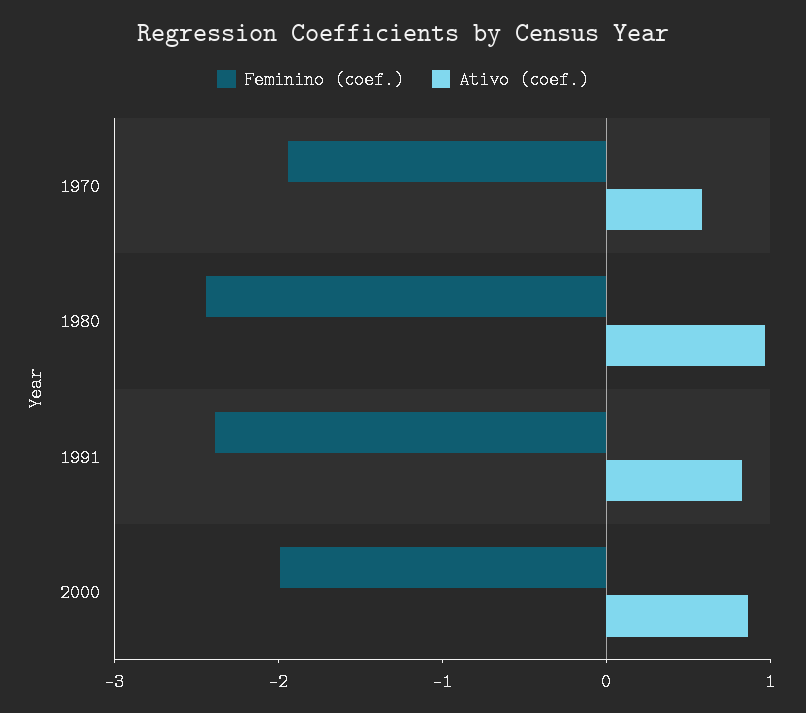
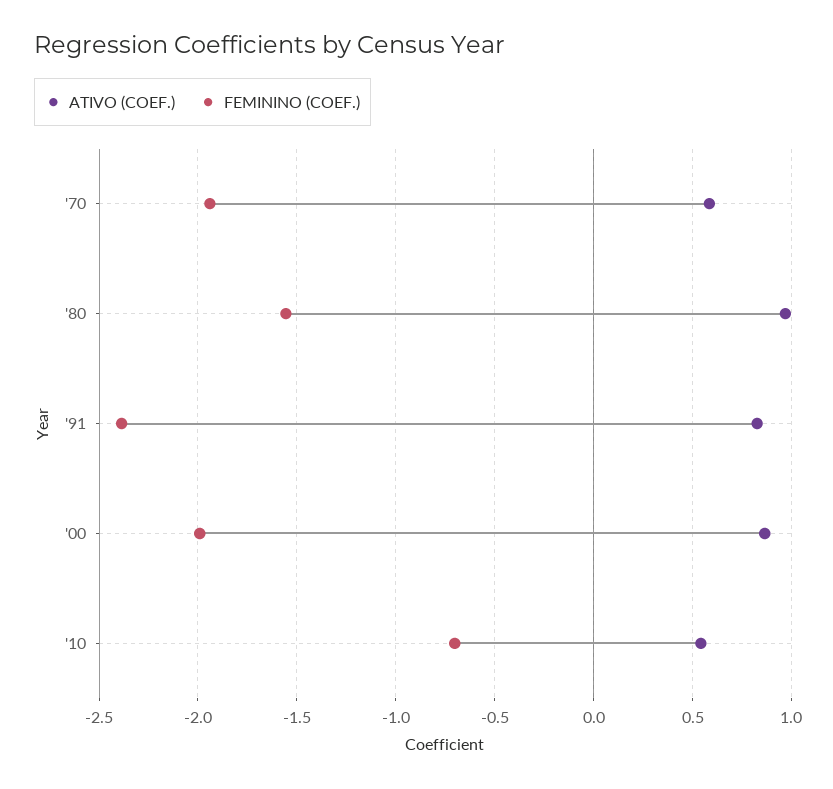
Feminino (coef.), 1980: -2.4 -> -1.55
Ativo (coef.), '10: none -> 0.55
Feminino (coef.), '10: none -> -0.7

